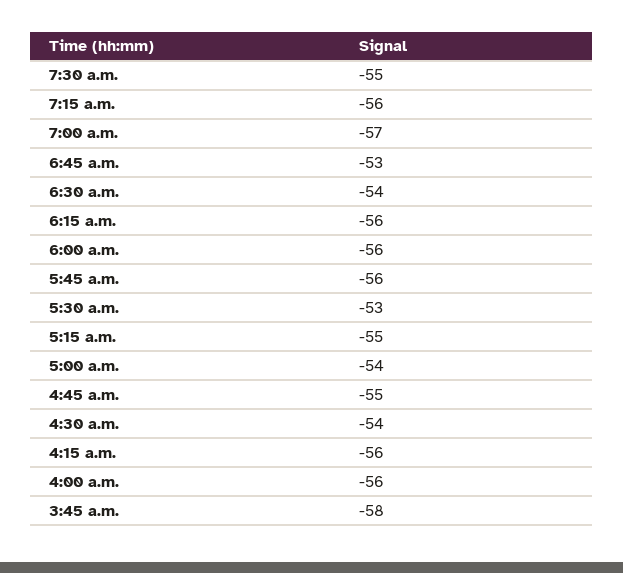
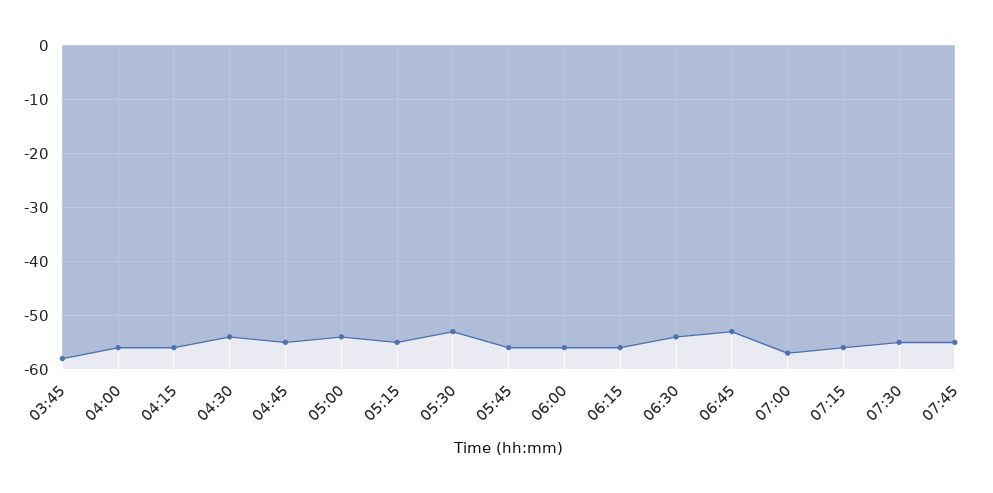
07:45: none -> -55

